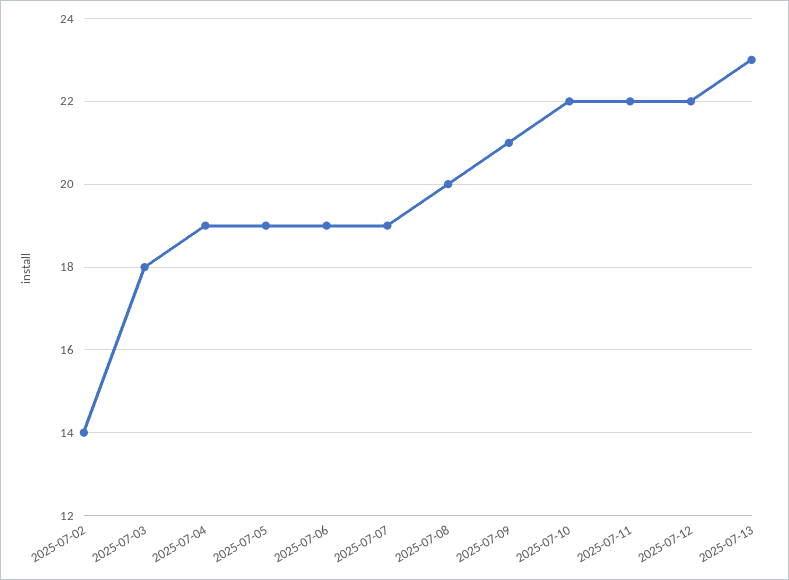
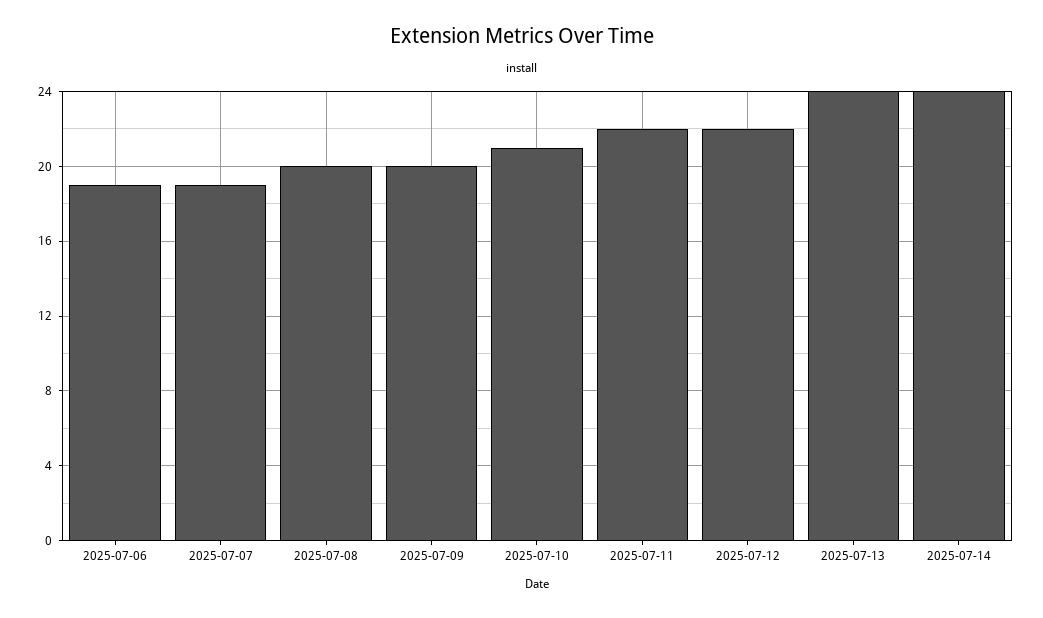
2025-07-02: 14 -> none
2025-07-03: 18 -> none
2025-07-04: 19 -> none
2025-07-05: 19 -> none
2025-07-09: 21 -> 20
2025-07-10: 22 -> 21
2025-07-13: 23 -> 24
2025-07-14: none -> 24

